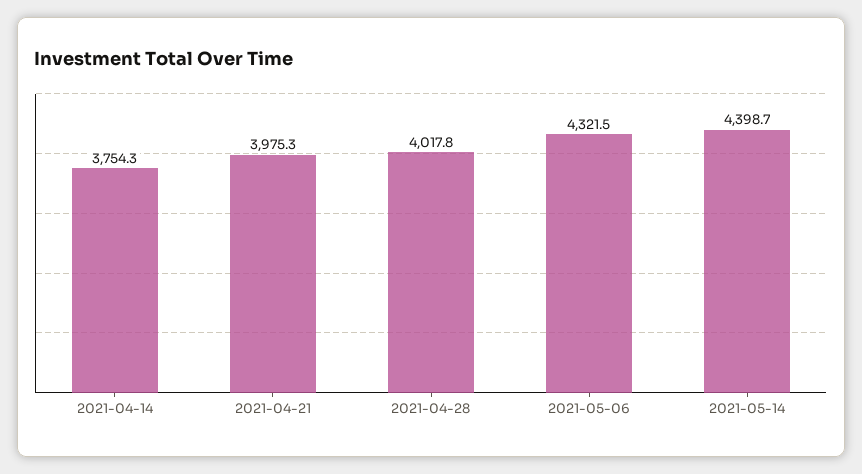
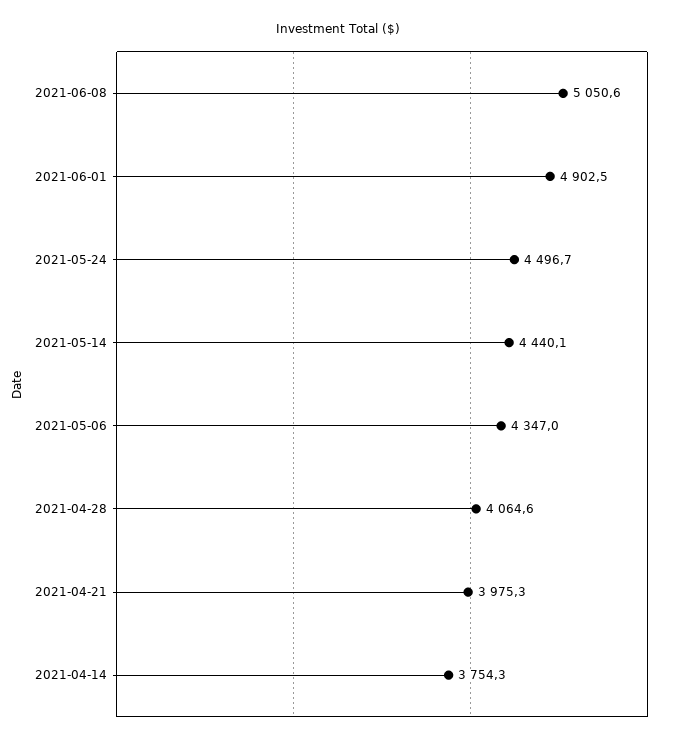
2021-04-28: 4017.8 -> 4064.6
2021-05-06: 4321.5 -> 4347
2021-05-14: 4398.7 -> 4440.1
2021-06-08: none -> 5050.6
2021-06-01: none -> 4902.5
2021-05-24: none -> 4496.7

